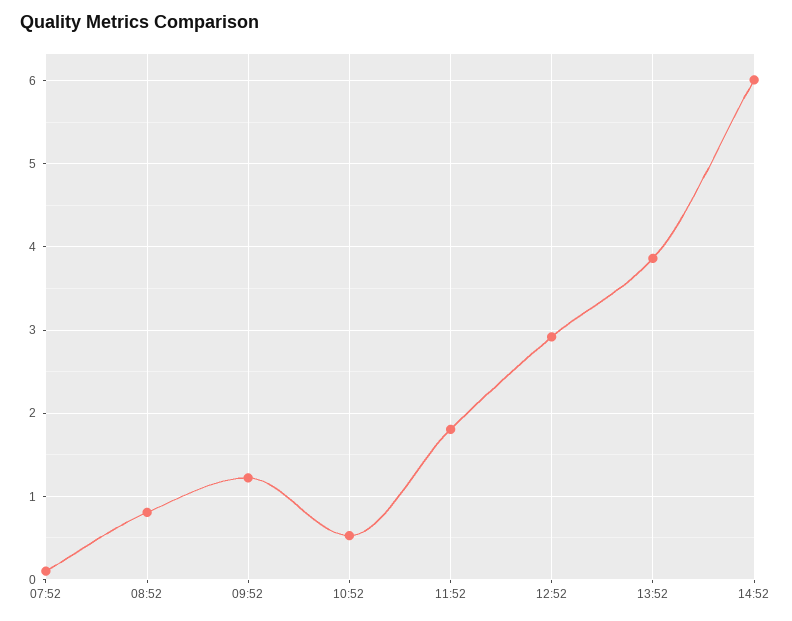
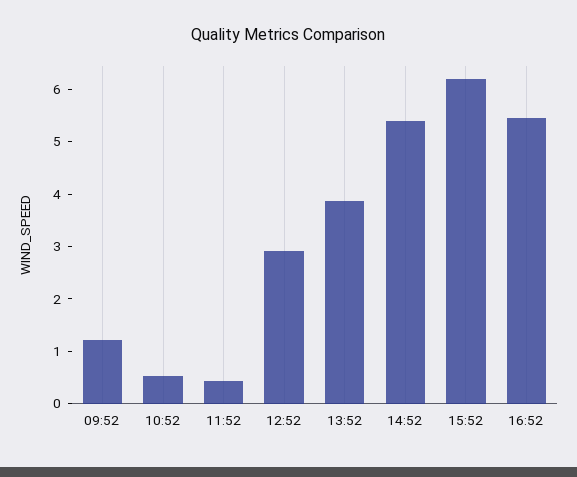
07:52: 0.1 -> none
08:52: 0.8 -> none
11:52: 1.8 -> 0.4
14:52: 6 -> 5.4
15:52: none -> 6.2
16:52: none -> 5.4

